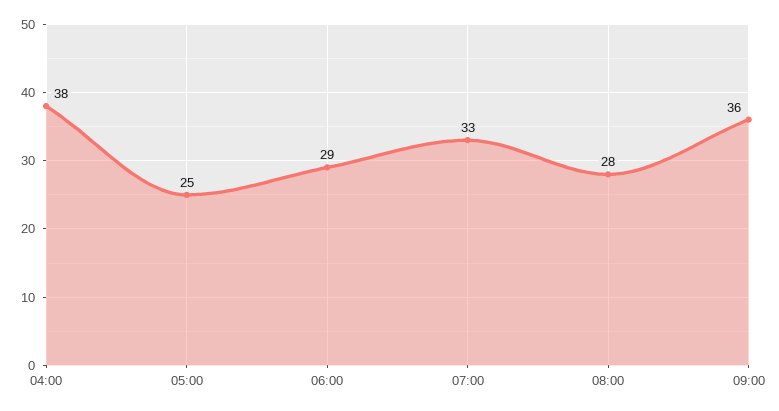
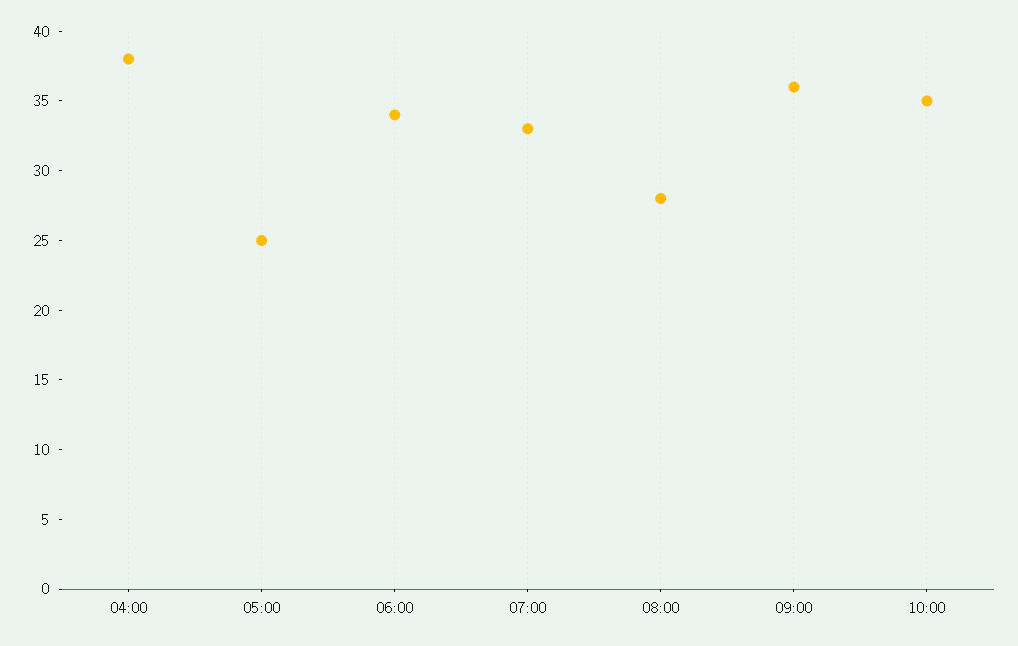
06:00: 29 -> 34
10:00: none -> 35

